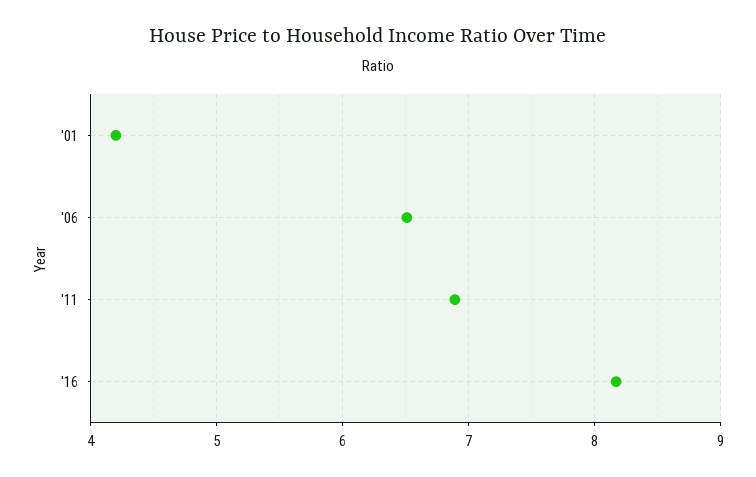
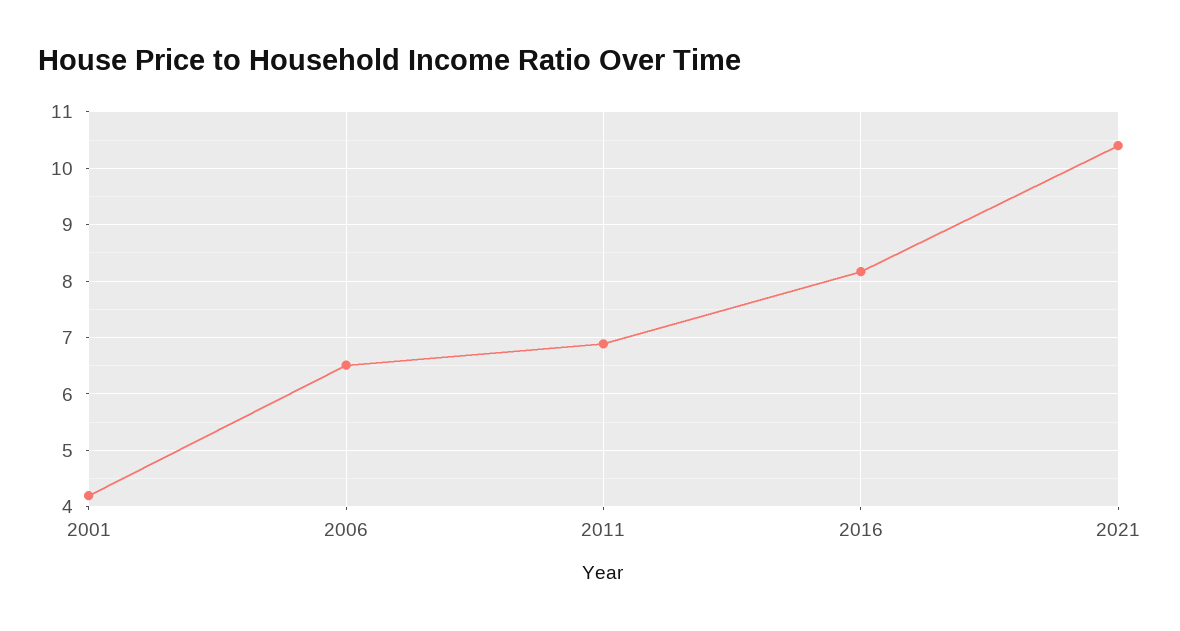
2021: none -> 10.4

